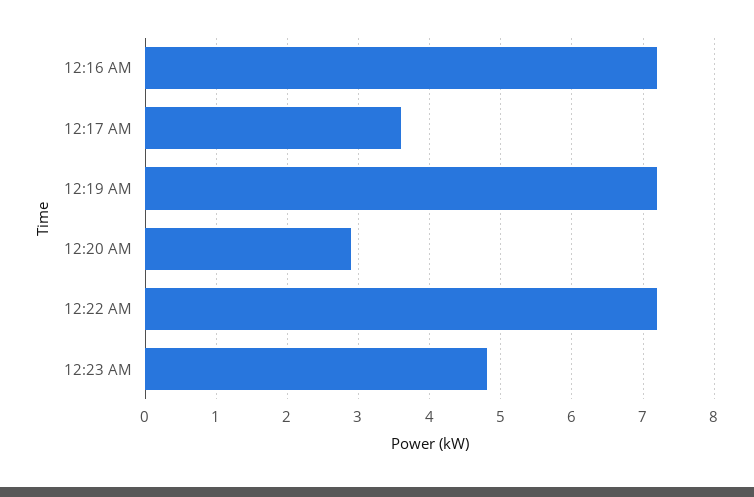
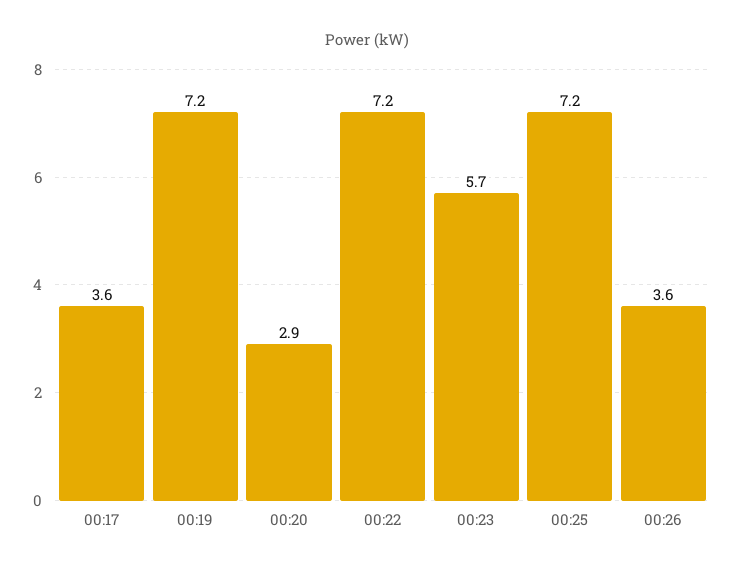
12:16 AM: 7.2 -> none
12:23 AM: 4.8 -> 5.7
00:25: none -> 7.2
00:26: none -> 3.6

